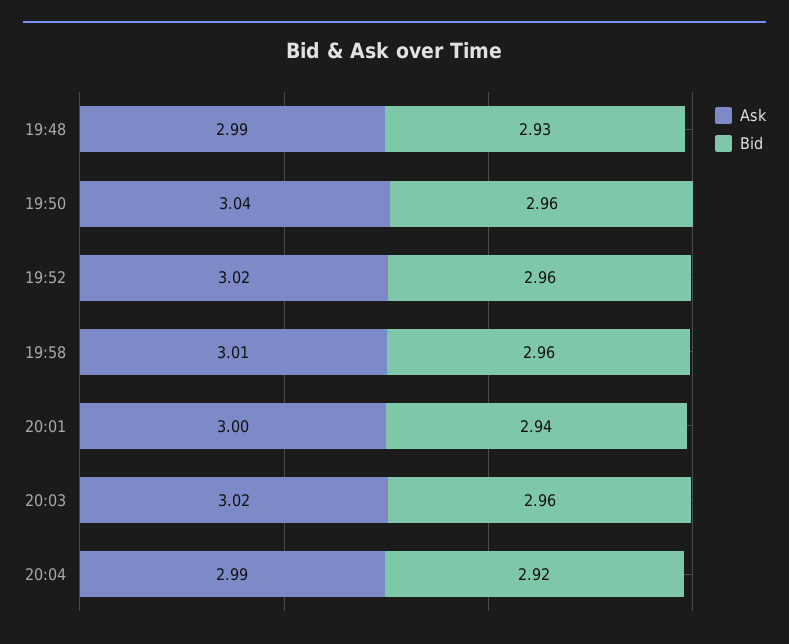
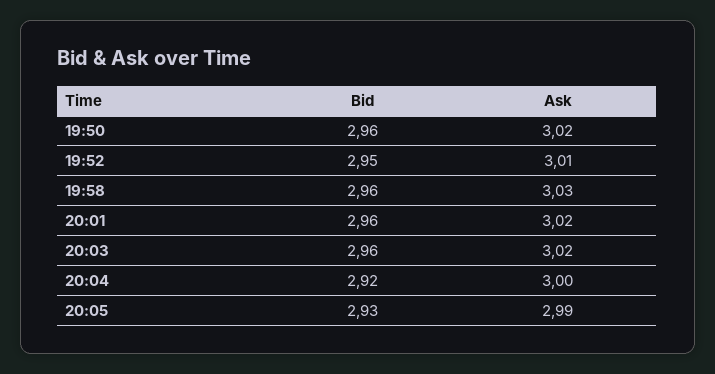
Ask, 19:48: 2.99 -> none
Bid, 19:48: 2.93 -> none
Ask, 19:50: 3.04 -> 3.02
Ask, 19:52: 3.02 -> 3.01
Bid, 19:52: 2.96 -> 2.95
Ask, 19:58: 3.01 -> 3.03
Ask, 20:01: 3 -> 3.02
Bid, 20:01: 2.94 -> 2.96
Ask, 20:04: 2.99 -> 3
Bid, 20:05: none -> 2.93
Ask, 20:05: none -> 2.99

